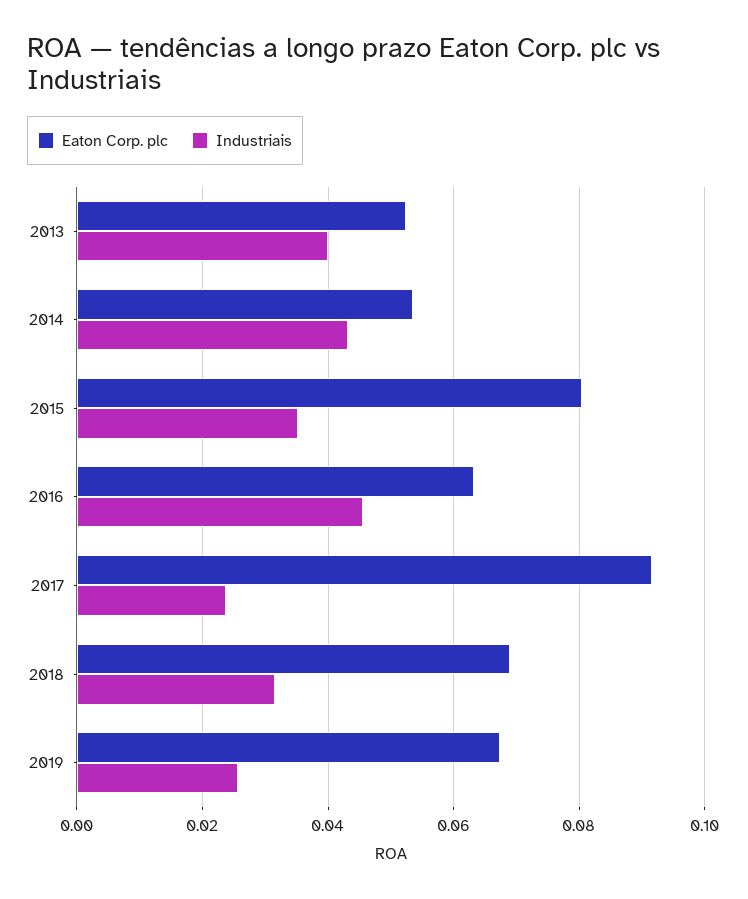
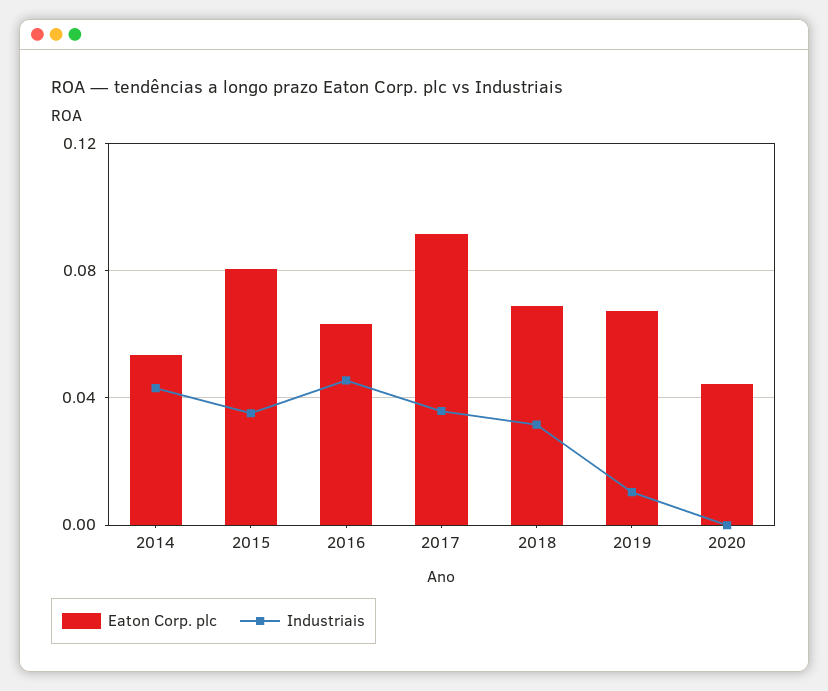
Eaton Corp. plc, 2013: 0.052 -> none
Industriais, 2013: 0.04 -> none
Industriais, 2017: 0.024 -> 0.035
Industriais, 2019: 0.026 -> 0.01
Eaton Corp. plc, 2020: none -> 0.045
Industriais, 2020: none -> 0

